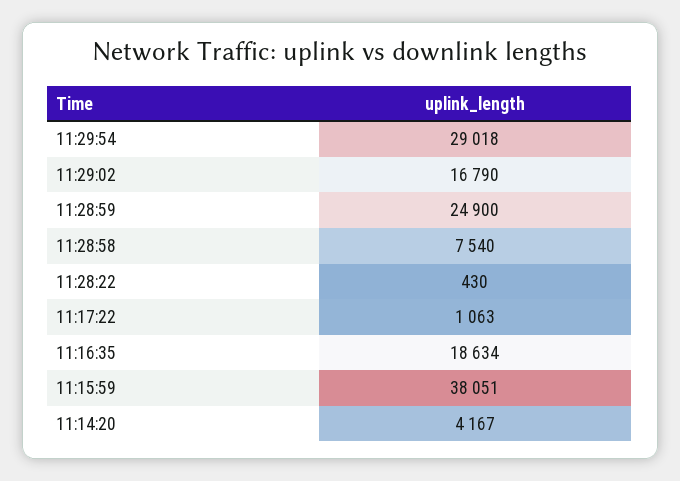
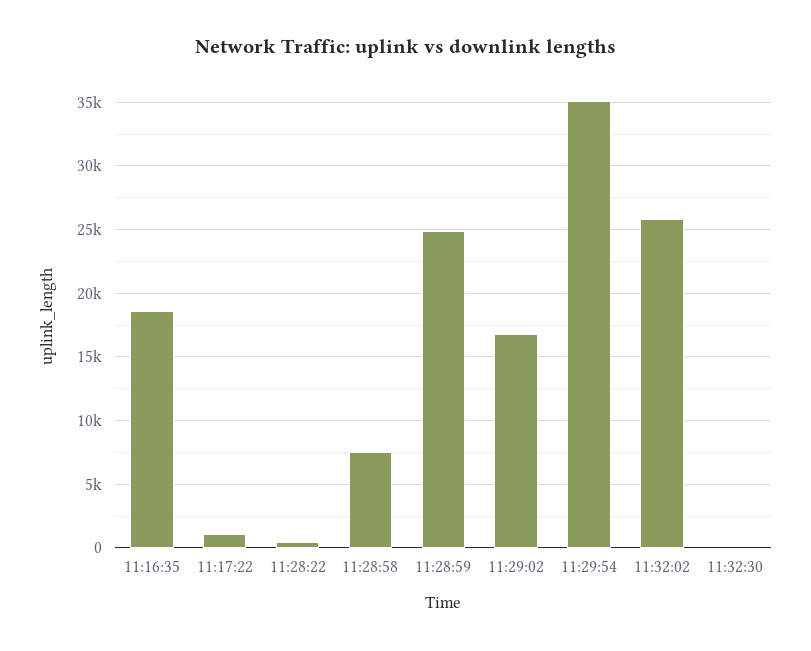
11:29:54: 29018 -> 35000
11:15:59: 38051 -> none
11:14:20: 4167 -> none
11:32:02: none -> 26000
11:32:30: none -> 0

